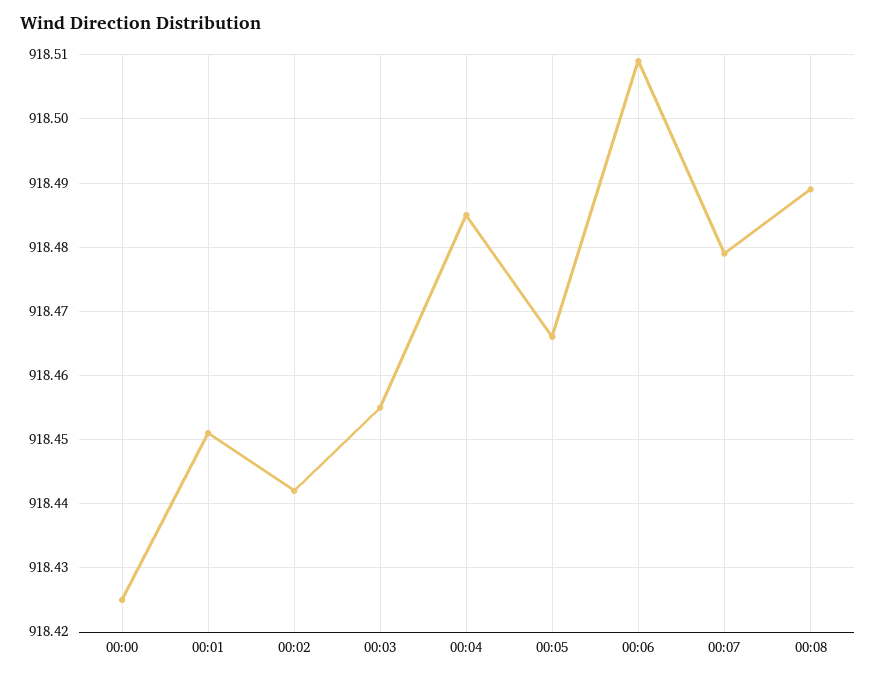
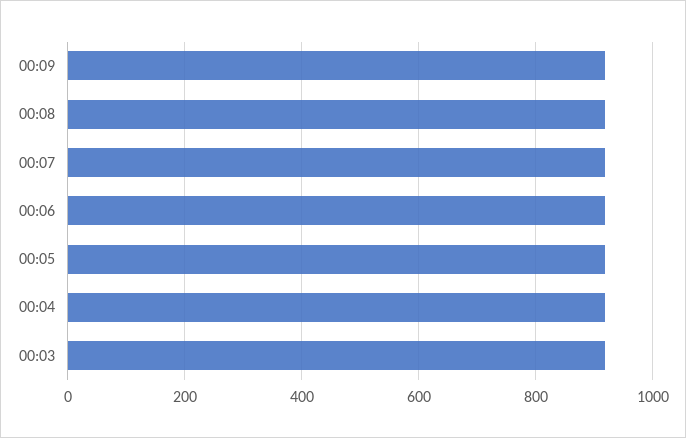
00:00: 918.425 -> none
00:01: 918.451 -> none
00:02: 918.442 -> none
00:09: none -> 920

